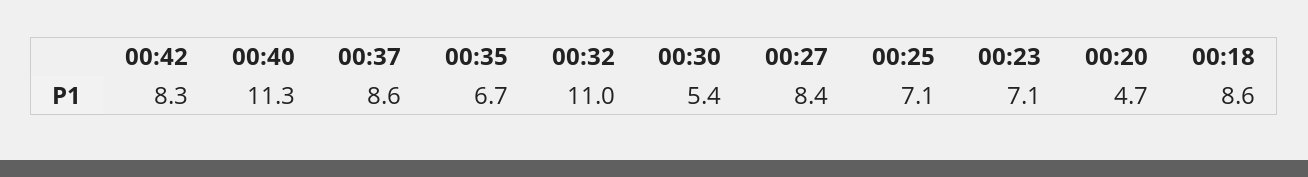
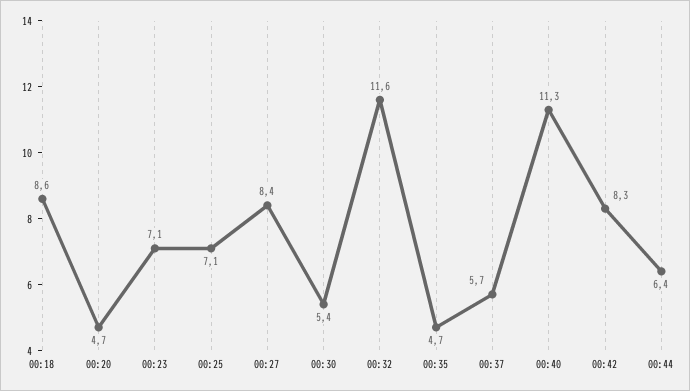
00:37: 8.6 -> 5.7
00:35: 6.7 -> 4.7
00:32: 11 -> 11.6
00:44: none -> 6.4

